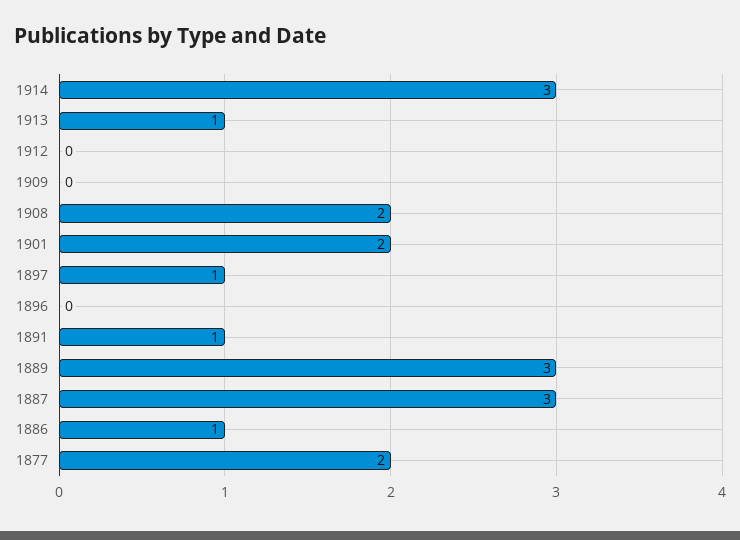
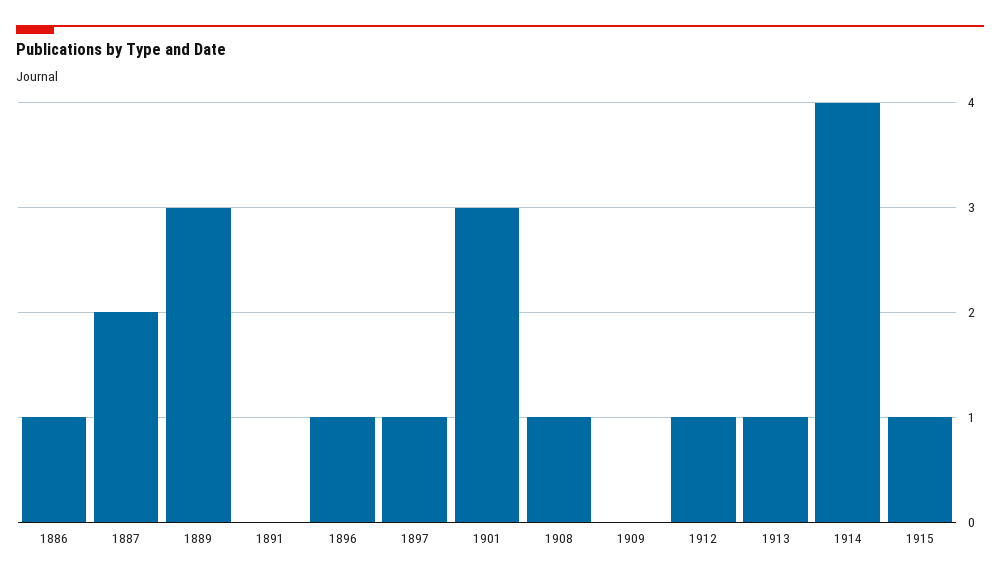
1914: 3 -> 4
1912: 0 -> 1
1908: 2 -> 1
1901: 2 -> 3
1896: 0 -> 1
1891: 1 -> 0
1887: 3 -> 2
1877: 2 -> none
1915: none -> 1

